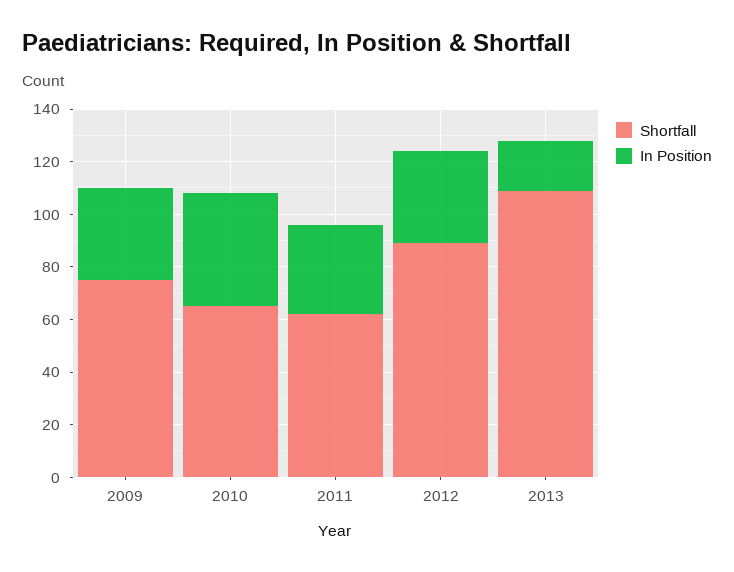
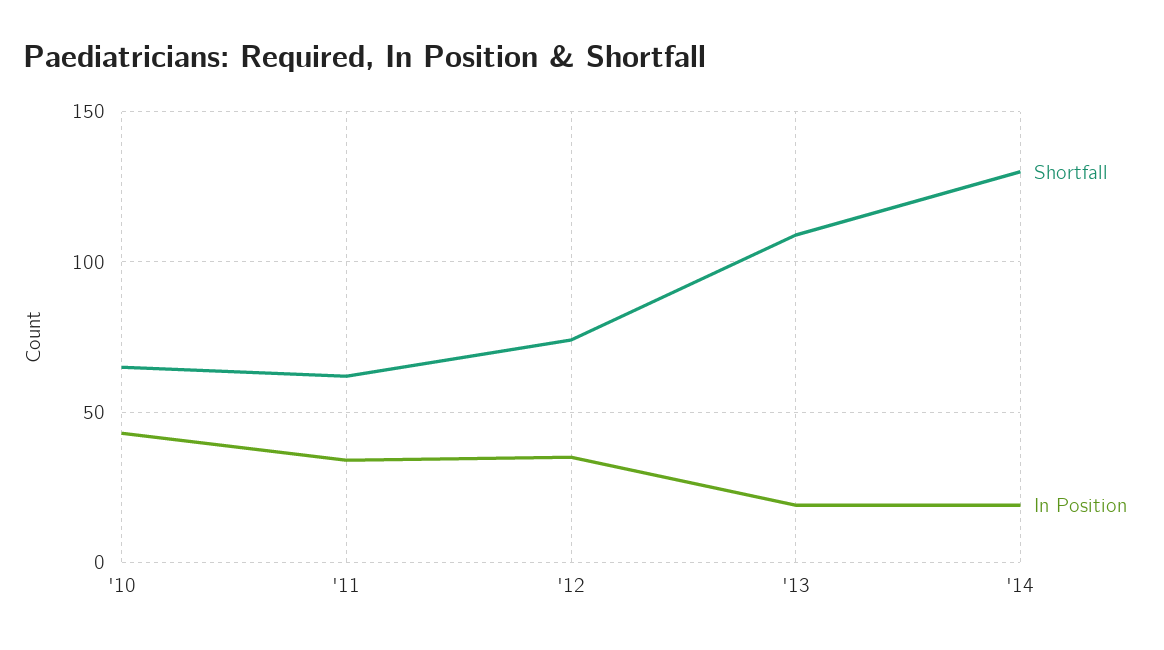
Shortfall, 2009: 75 -> none
In Position, 2009: 35 -> none
Shortfall, 2012: 90 -> 75
Shortfall, '14: none -> 130
In Position, '14: none -> 20

